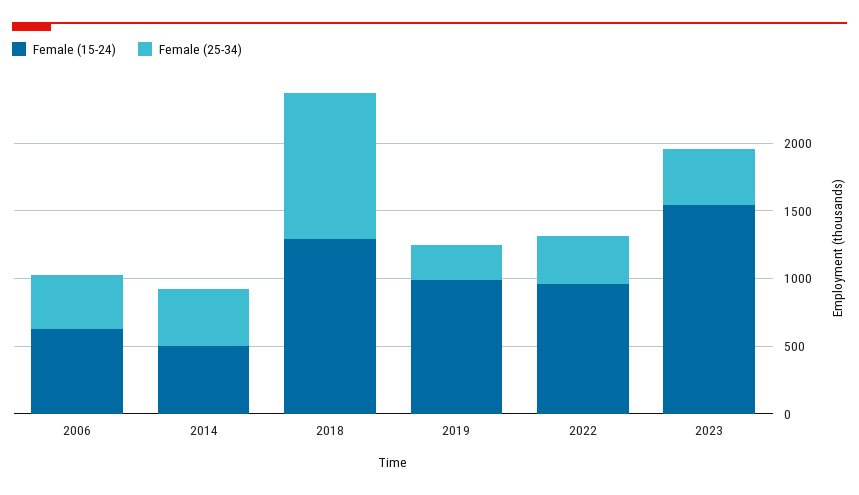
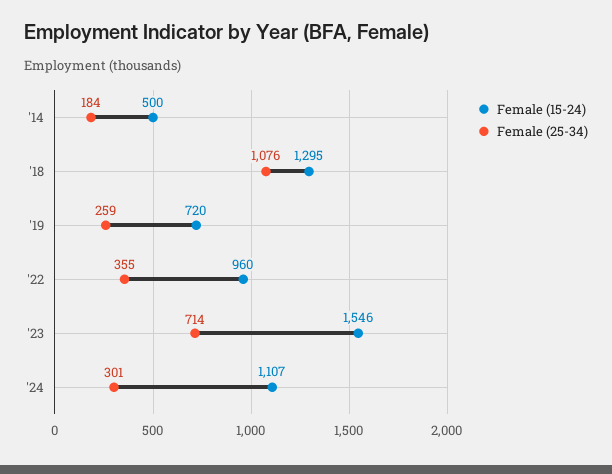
Female (15-24), 2006: 600 -> none
Female (25-34), 2006: 400 -> none
Female (25-34), 2014: 400 -> 184
Female (15-24), 2019: 1000 -> 720
Female (25-34), 2023: 400 -> 714
Female (15-24), '24: none -> 1107
Female (25-34), '24: none -> 301

